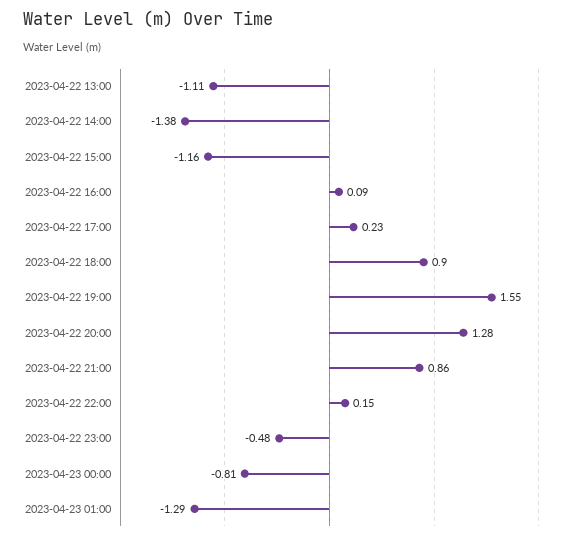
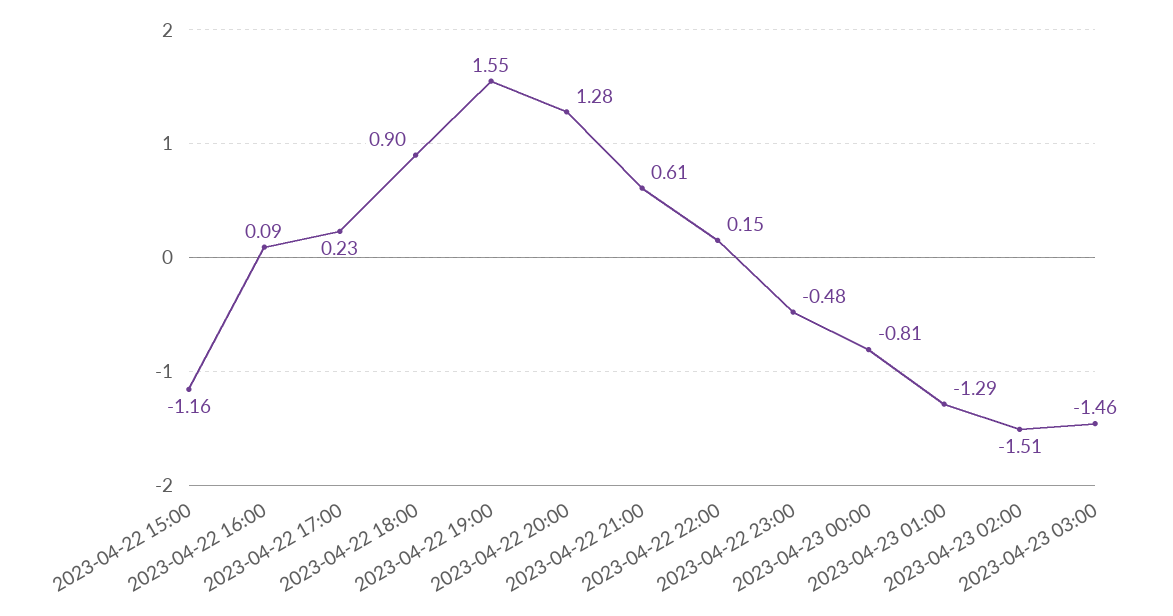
2023-04-22 13:00: -1.11 -> none
2023-04-22 14:00: -1.38 -> none
2023-04-22 21:00: 0.86 -> 0.61
2023-04-23 02:00: none -> -1.51
2023-04-23 03:00: none -> -1.46

